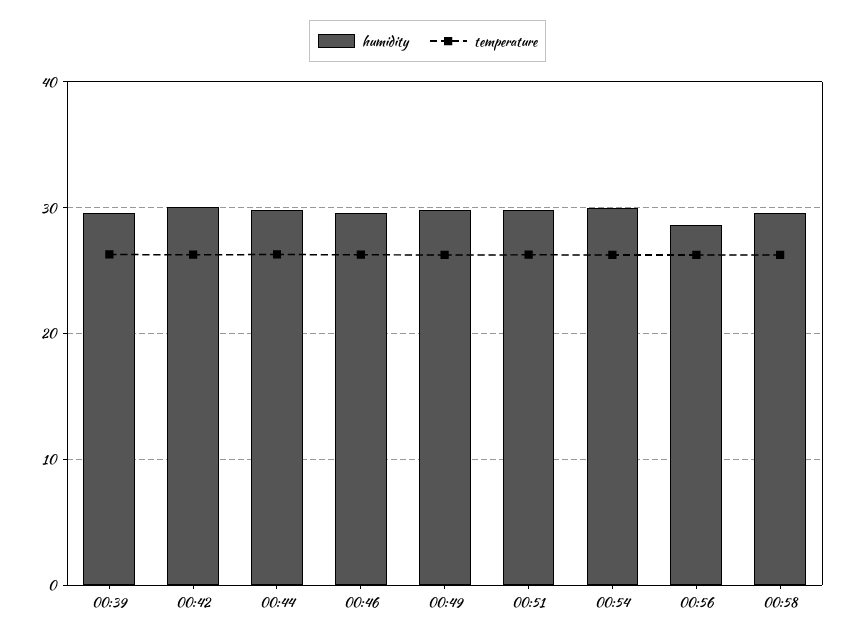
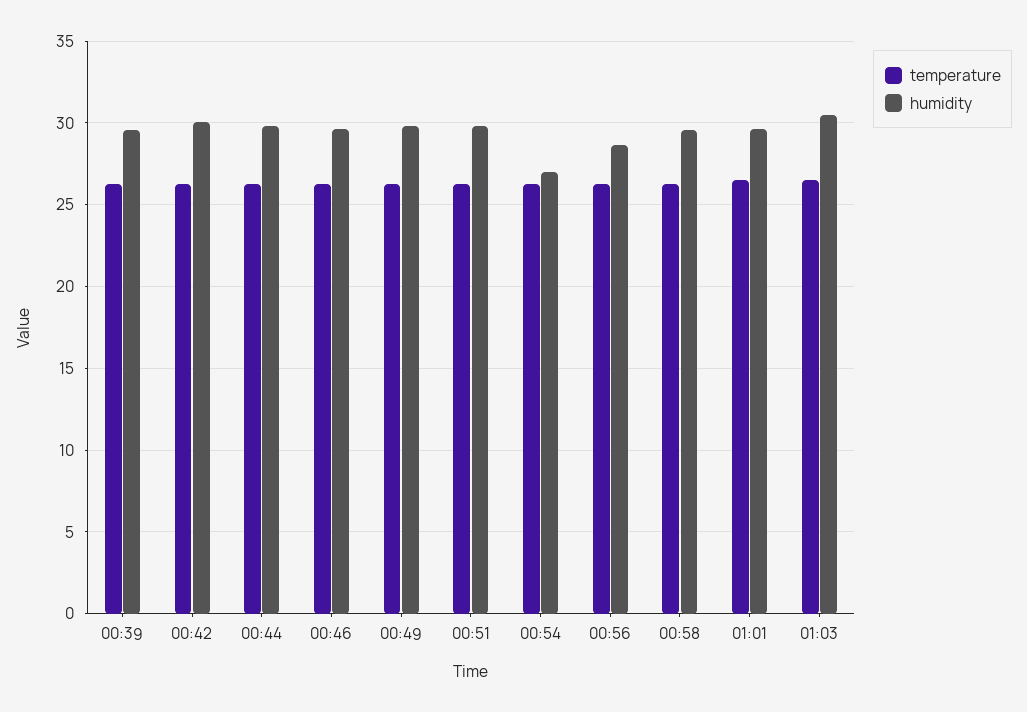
humidity, 00:54: 30 -> 27
temperature, 01:01: none -> 26.5
humidity, 01:01: none -> 29.5
temperature, 01:03: none -> 26.5
humidity, 01:03: none -> 30.5

